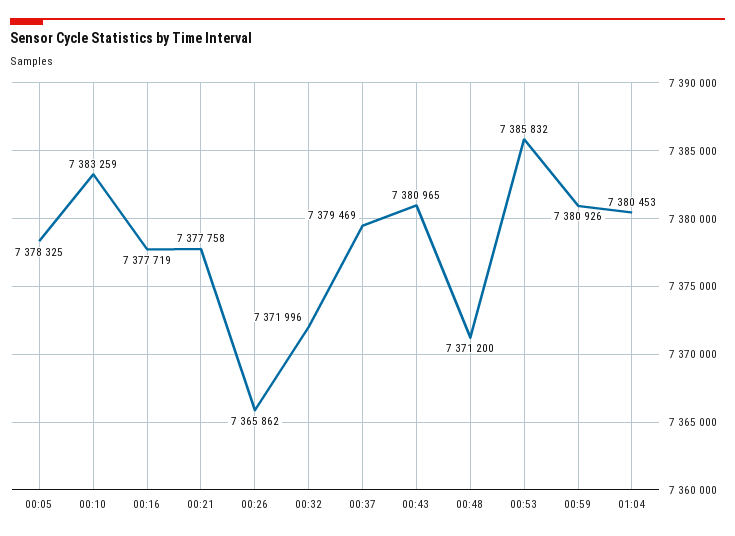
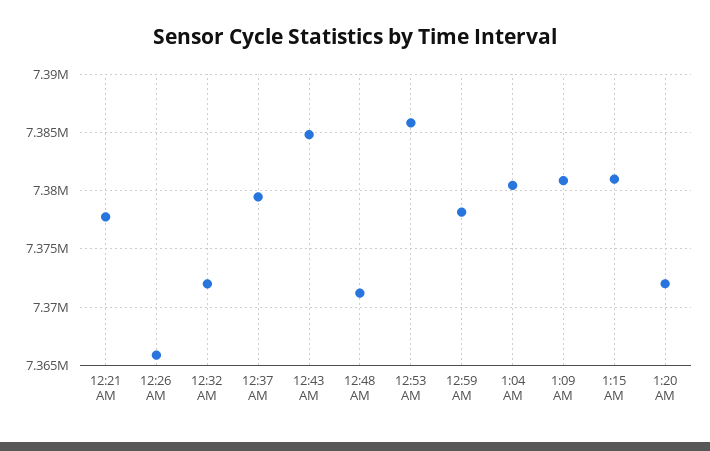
00:05: 7378325 -> none
00:10: 7383259 -> none
00:16: 7377719 -> none
00:43: 7380965 -> 7385000
00:59: 7380926 -> 7378000
1:09 AM: none -> 7381000
1:15 AM: none -> 7381000
1:20 AM: none -> 7372000

